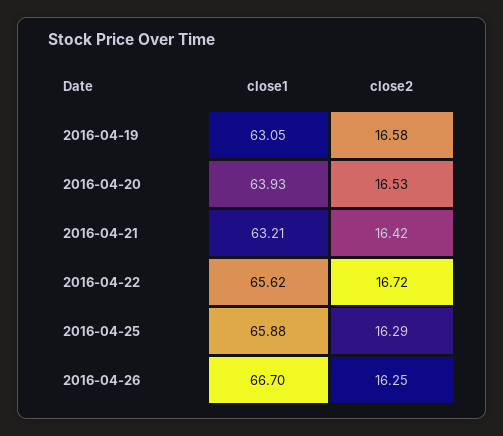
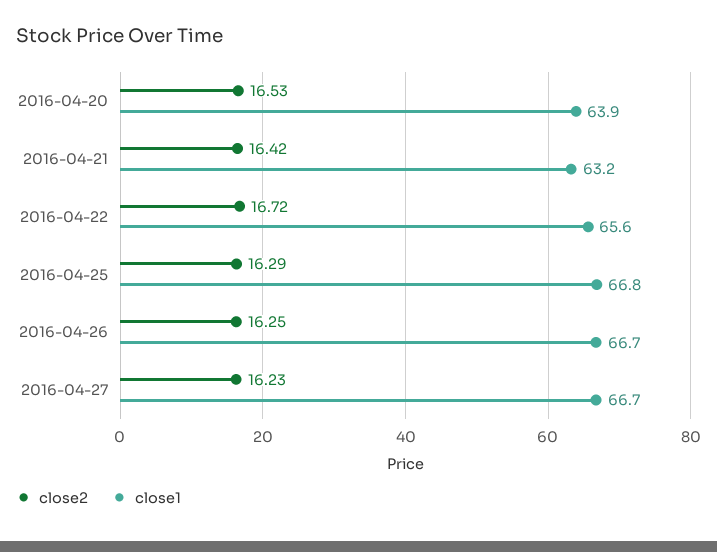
close1, 2016-04-19: 63.05 -> none
close2, 2016-04-19: 16.58 -> none
close1, 2016-04-25: 65.88 -> 66.8
close2, 2016-04-27: none -> 16.23
close1, 2016-04-27: none -> 66.7

